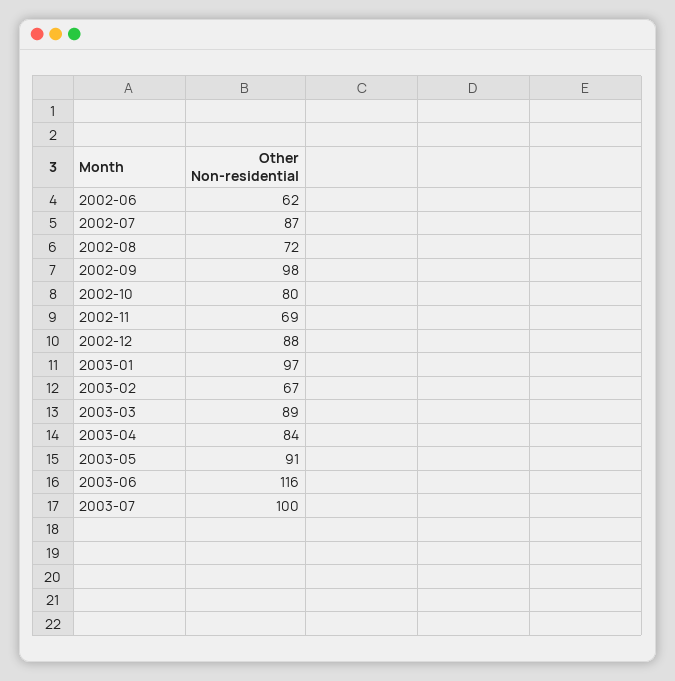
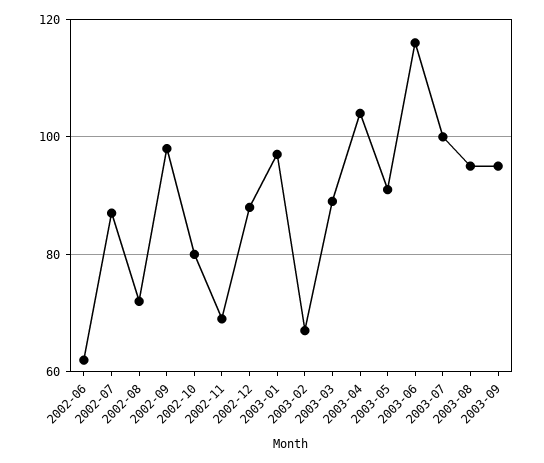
2003-04: 84 -> 105
2003-08: none -> 95
2003-09: none -> 95

